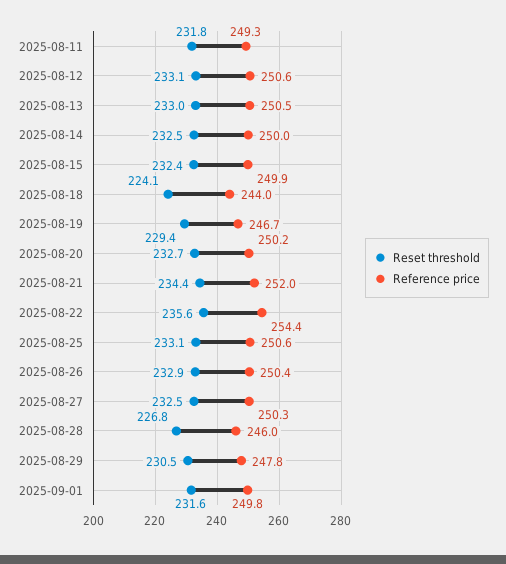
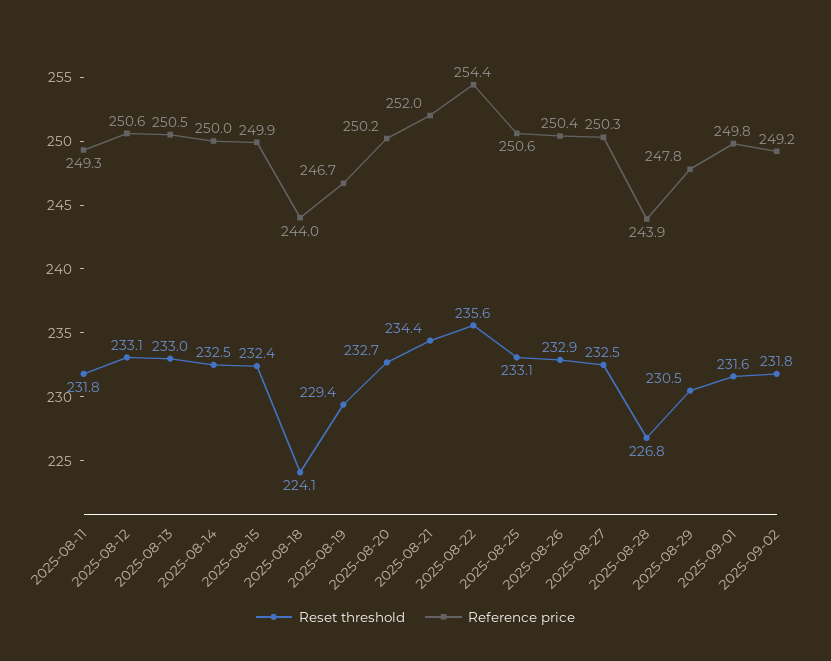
Reference price, 2025-08-28: 246 -> 243.9
Reset threshold, 2025-09-02: none -> 231.8
Reference price, 2025-09-02: none -> 249.2

